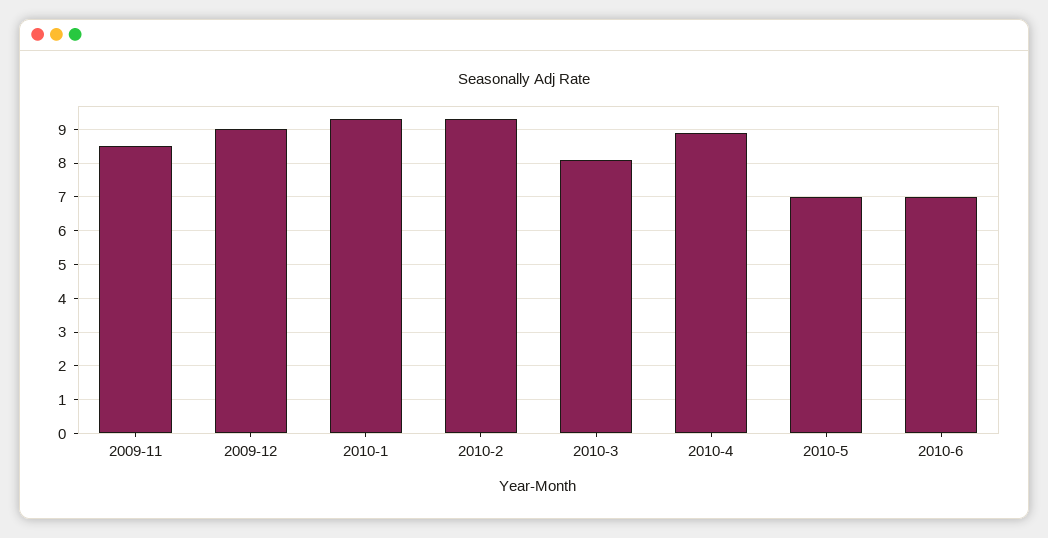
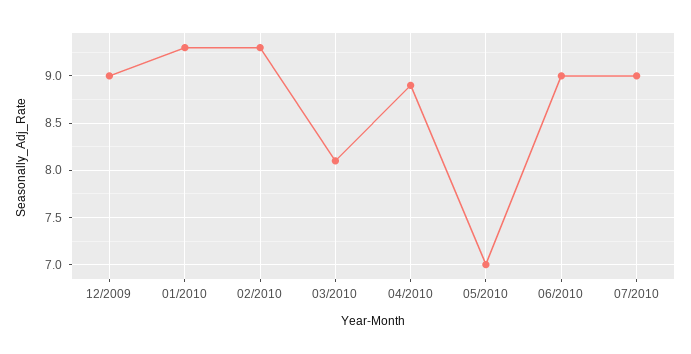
2009-11: 8.5 -> none
2010-6: 7 -> 9
07/2010: none -> 9

